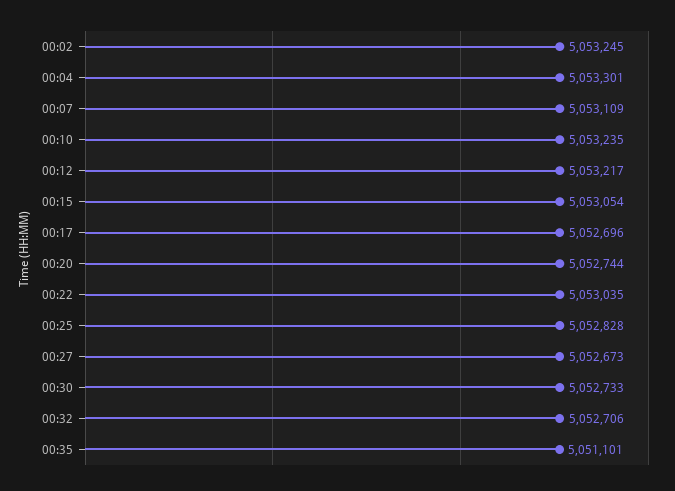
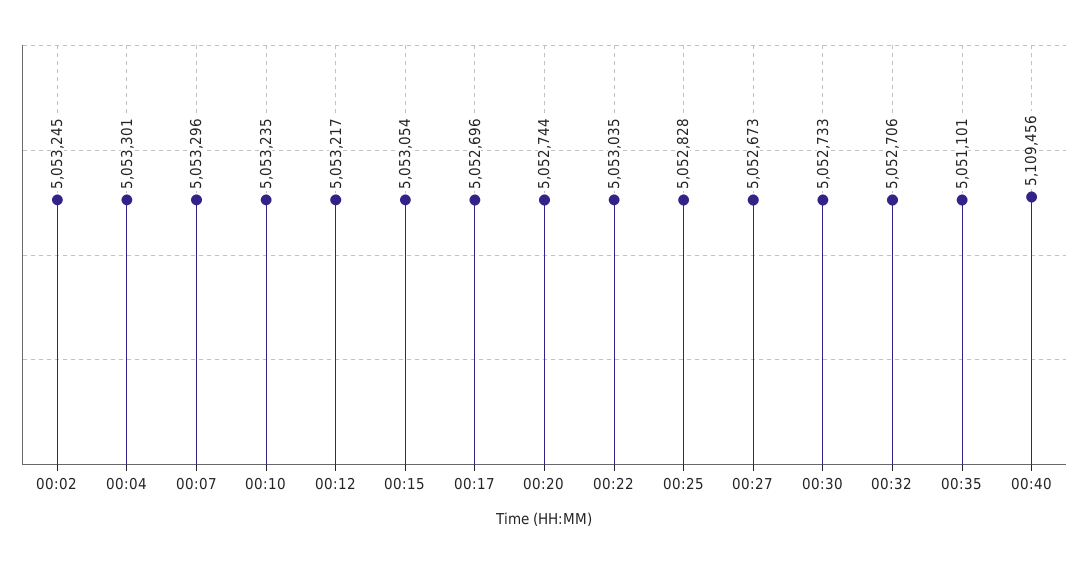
00:07: 5053109 -> 5053296
00:40: none -> 5109456

